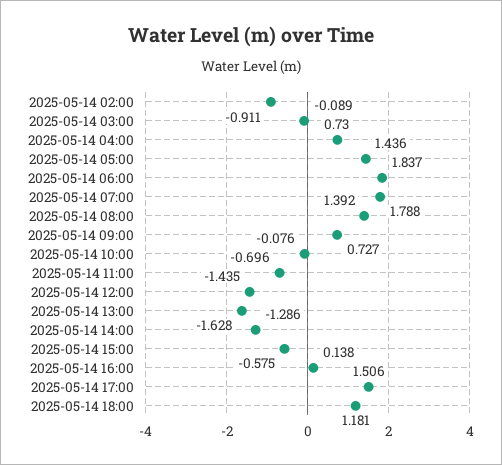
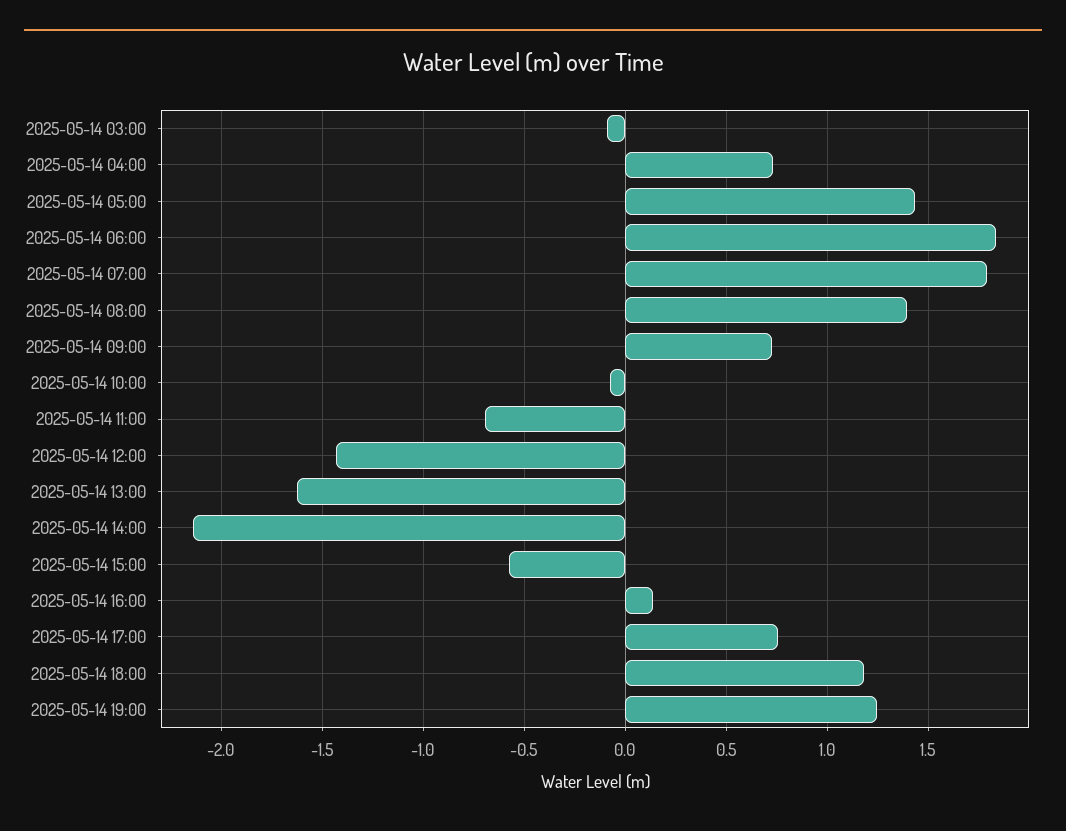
2025-05-14 02:00: -0.911 -> none
2025-05-14 14:00: -1.286 -> -2.15
2025-05-14 17:00: 1.506 -> 0.75
2025-05-14 19:00: none -> 1.25

